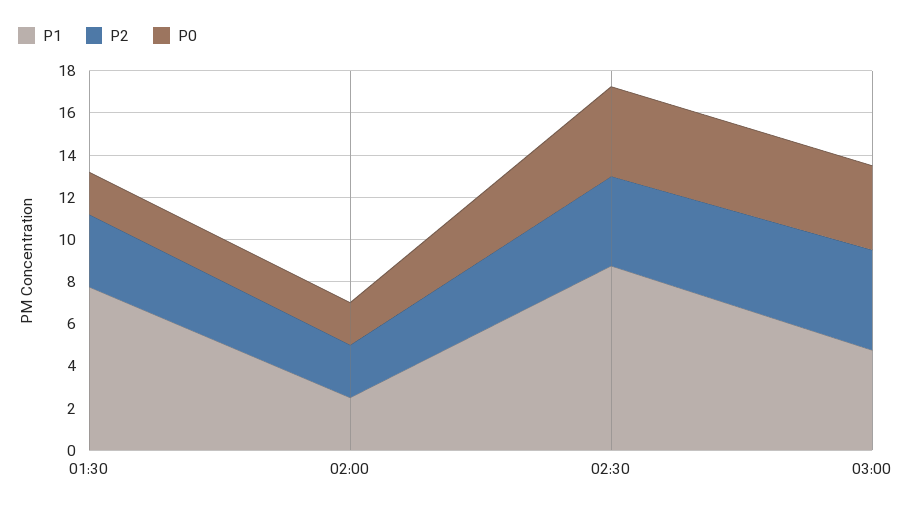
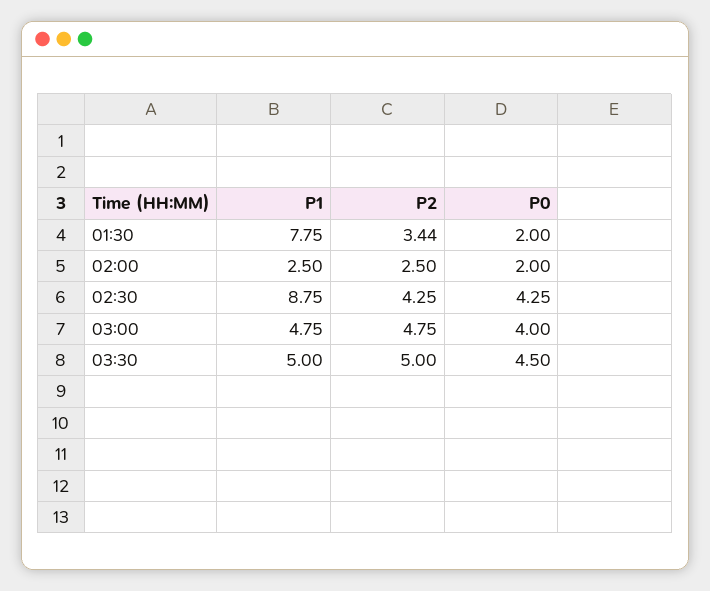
P1, 03:30: none -> 5
P2, 03:30: none -> 5
P0, 03:30: none -> 4.5

